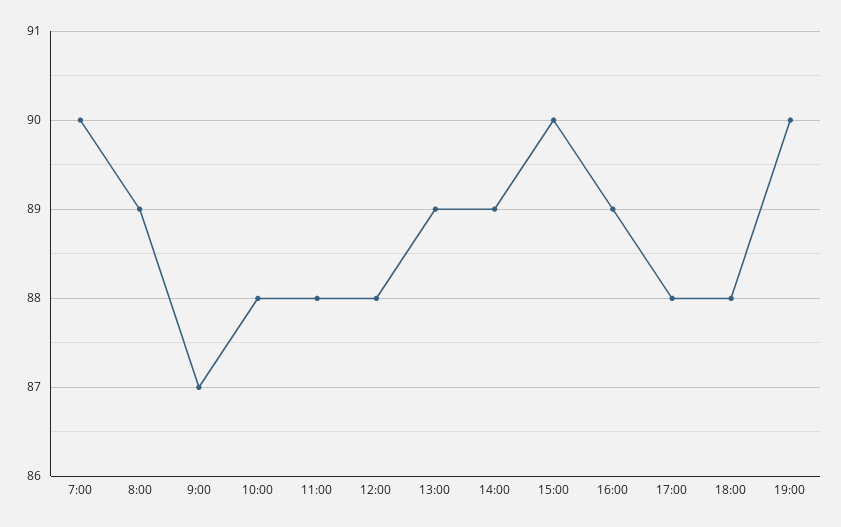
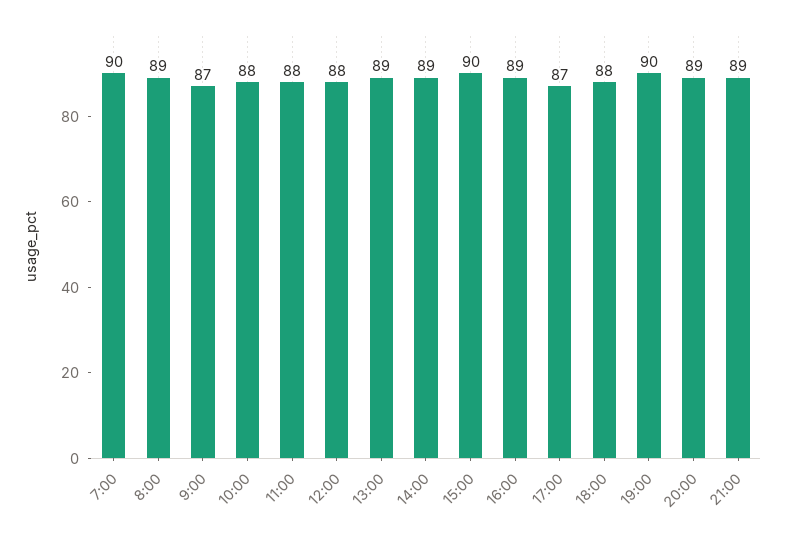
17:00: 88 -> 87
20:00: none -> 89
21:00: none -> 89

